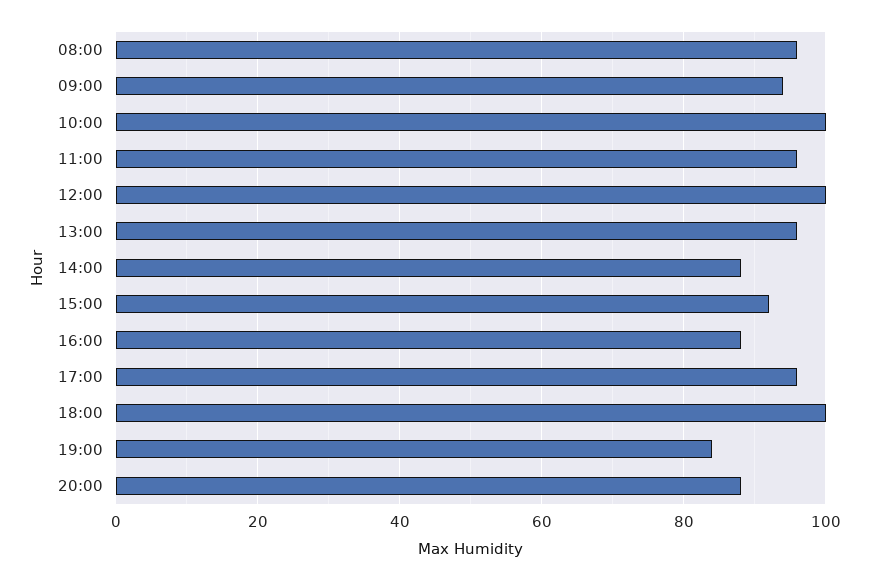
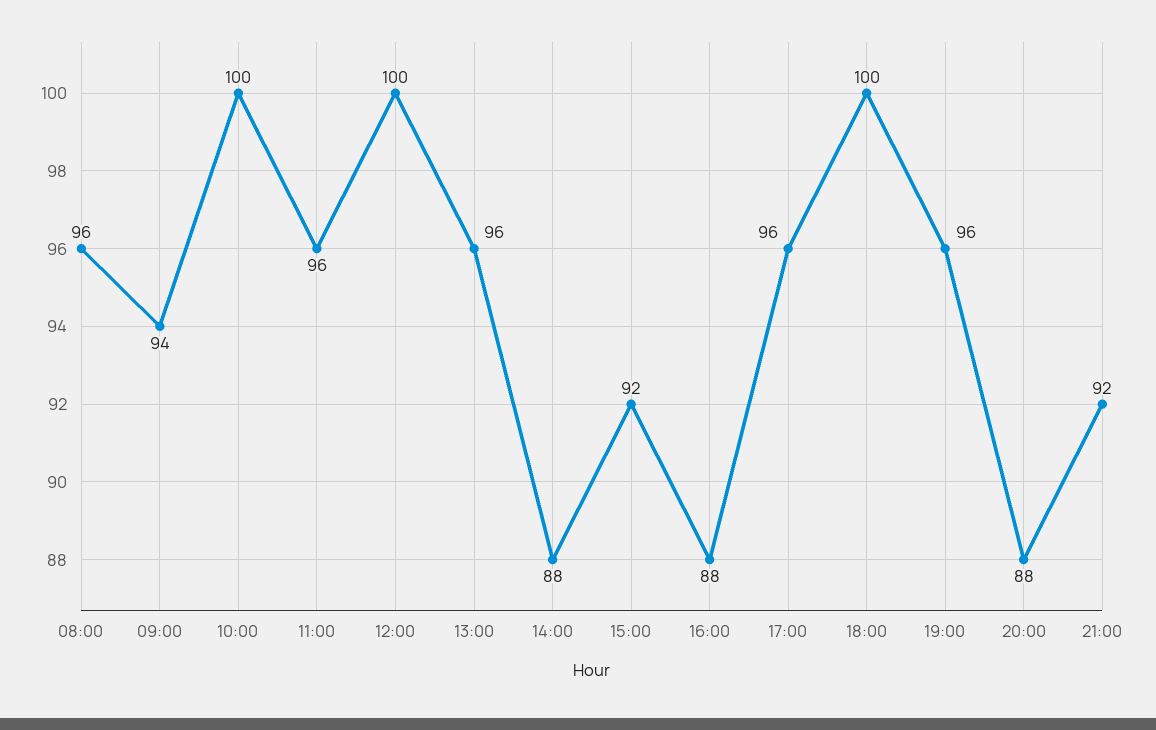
19:00: 85 -> 96
21:00: none -> 92

